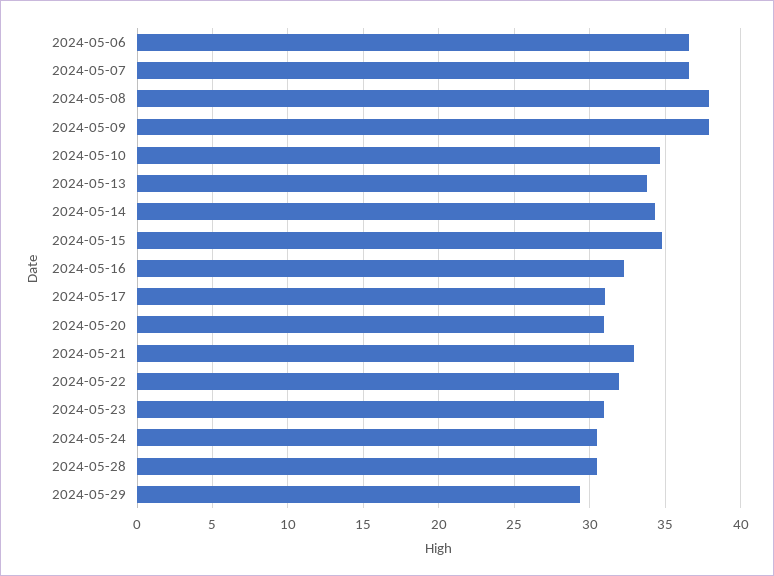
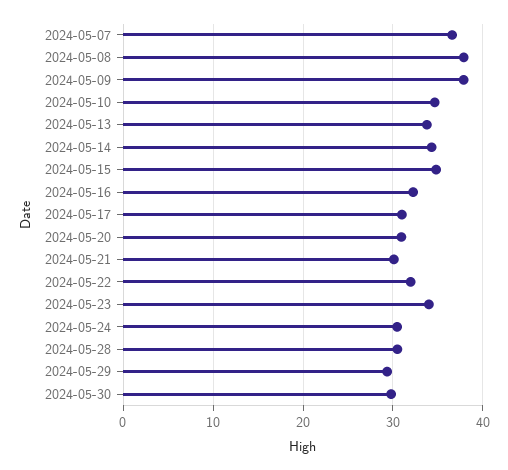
2024-05-06: 36.5 -> none
2024-05-21: 33 -> 30
2024-05-23: 31 -> 34
2024-05-30: none -> 30

